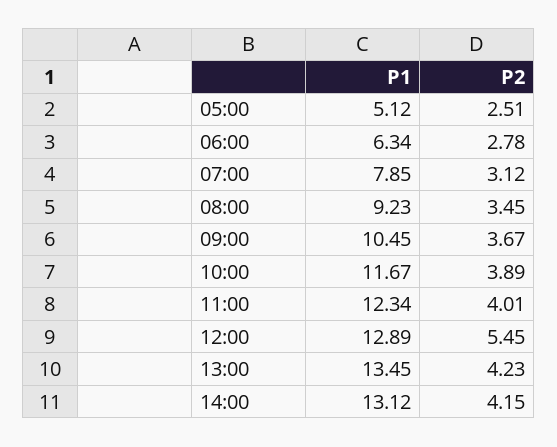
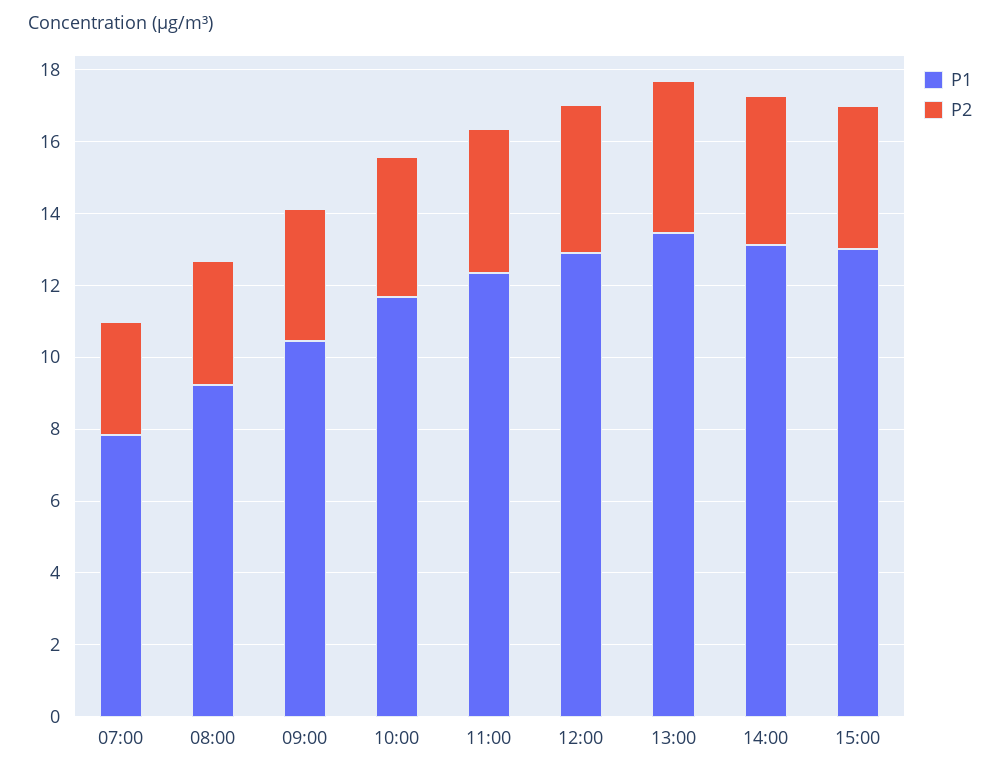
P1, 05:00: 5.12 -> none
P2, 05:00: 2.51 -> none
P1, 06:00: 6.34 -> none
P2, 06:00: 2.78 -> none
P2, 12:00: 5.45 -> 4
P1, 15:00: none -> 13
P2, 15:00: none -> 4

